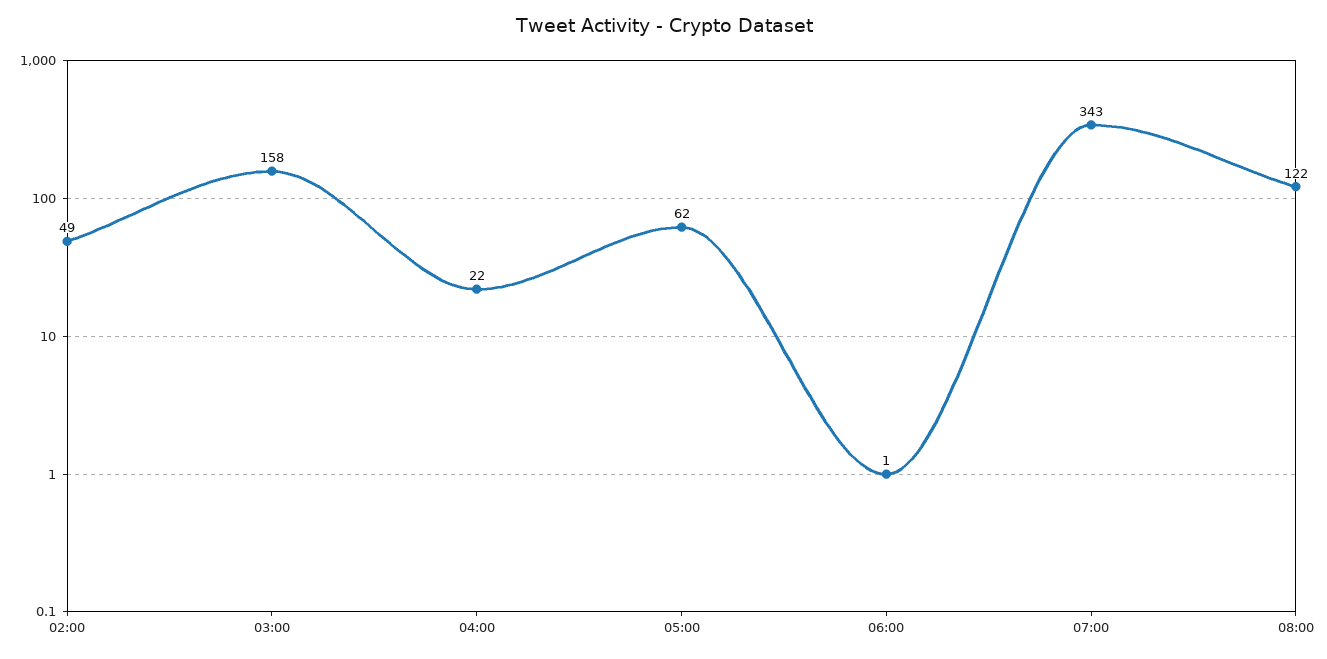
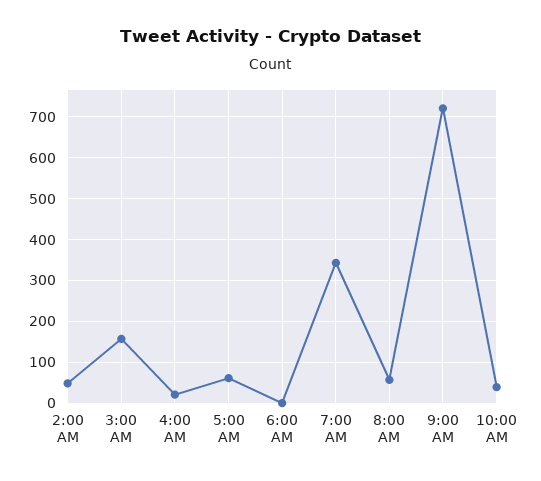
08:00: 122 -> 60
9:00 AM: none -> 720
10:00 AM: none -> 40

